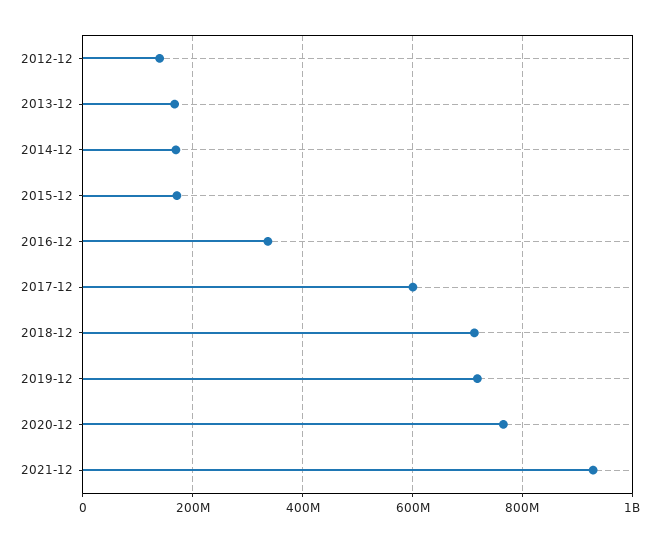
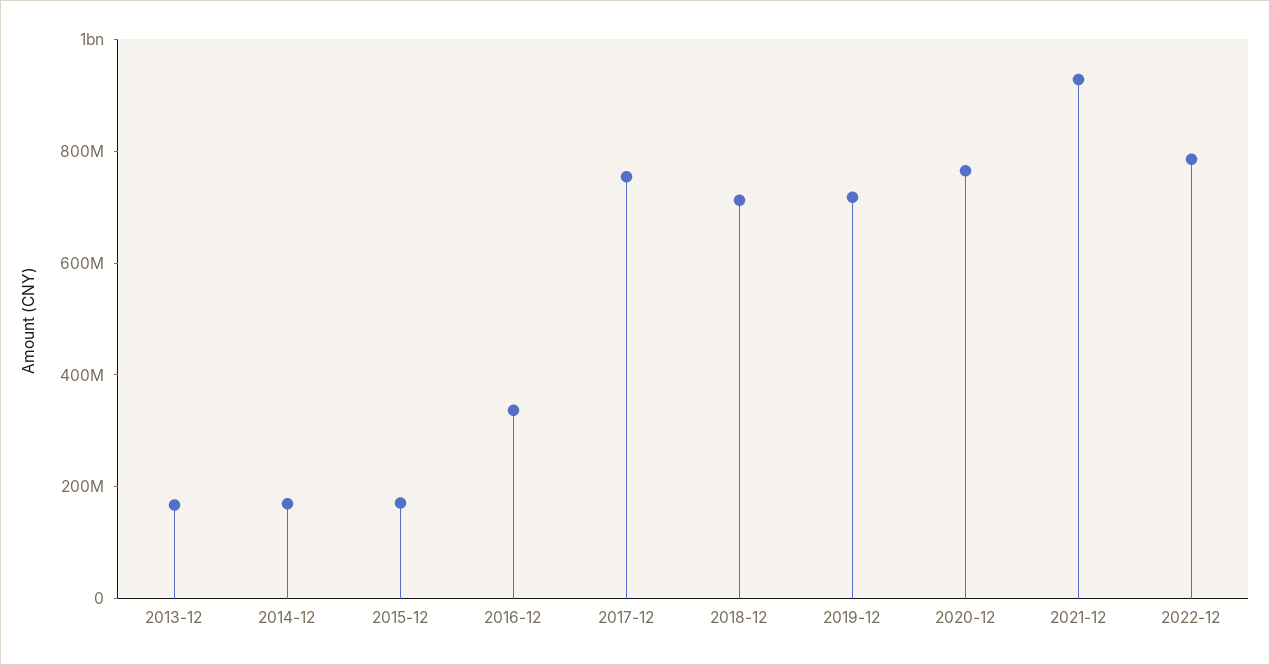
2012-12: 140000000 -> none
2017-12: 600000000 -> 750000000
2022-12: none -> 800000000

